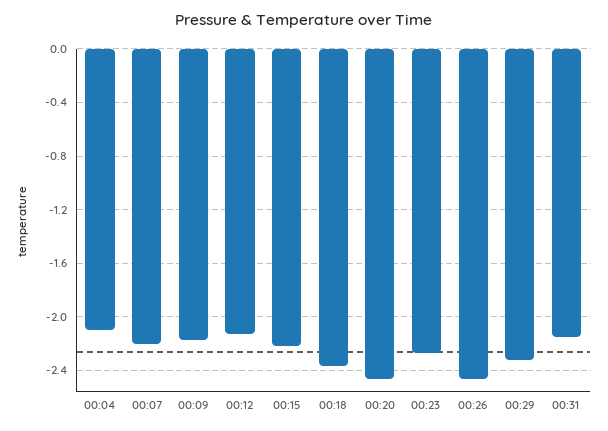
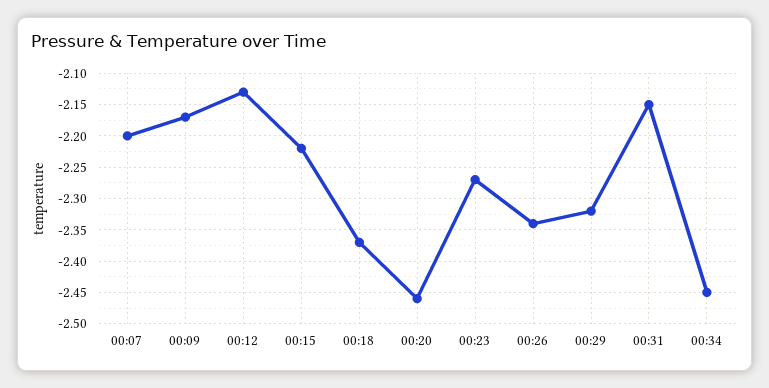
00:04: -2.1 -> none
00:26: -2.45 -> -2.34
00:34: none -> -2.45

